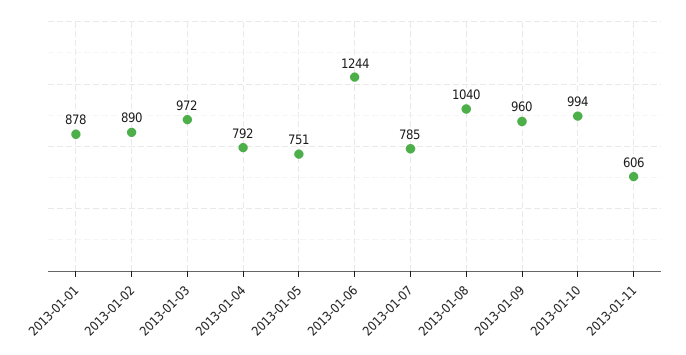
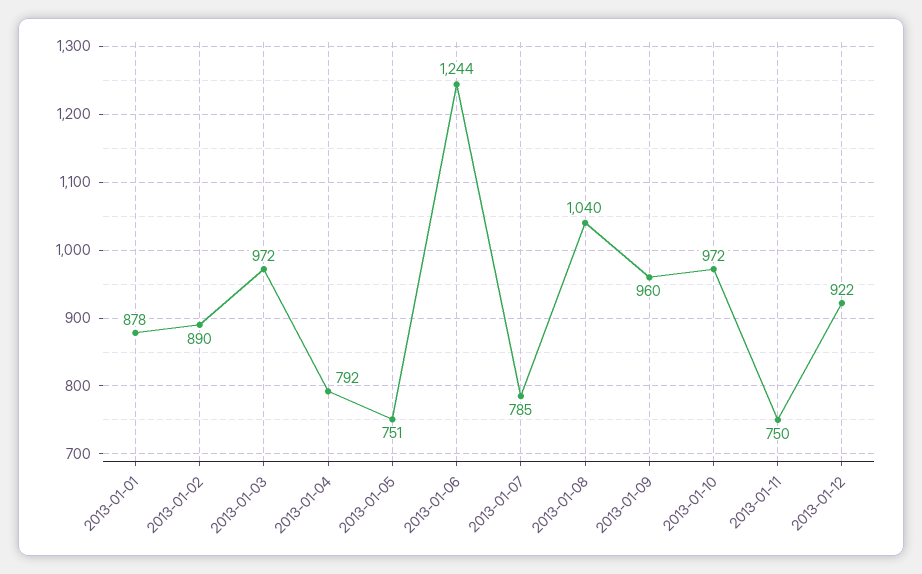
2013-01-10: 994 -> 972
2013-01-11: 606 -> 750
2013-01-12: none -> 922

